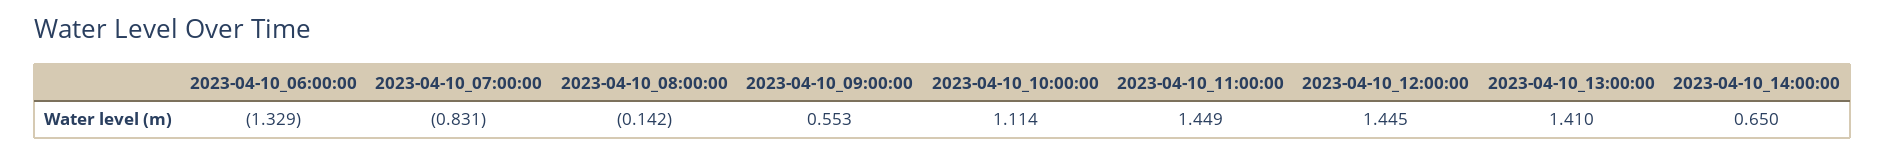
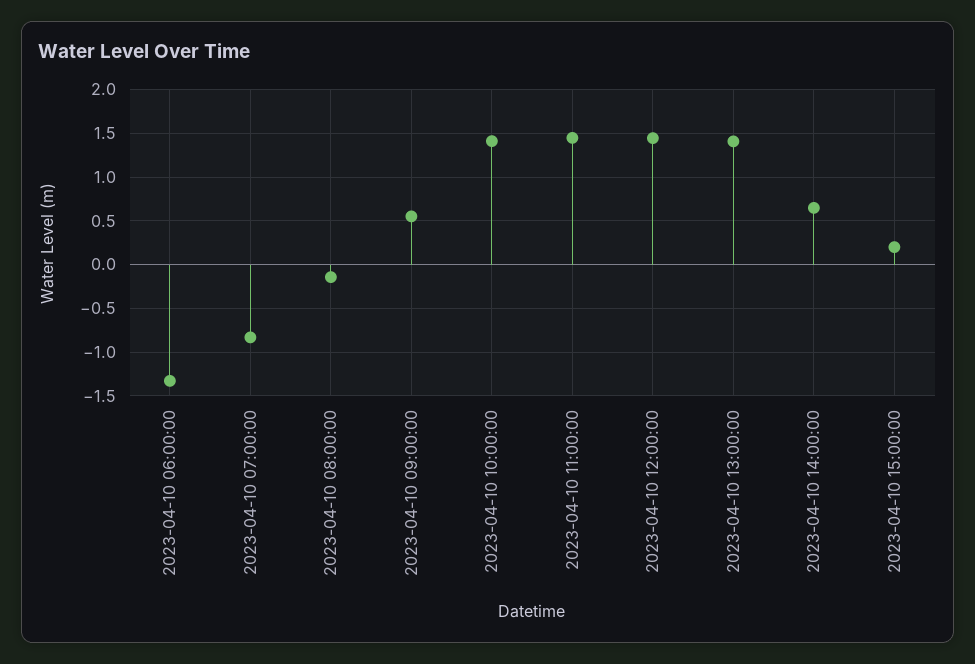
2023-04-10_10:00:00: 1.114 -> 1.4
2023-04-10 15:00:00: none -> 0.2

